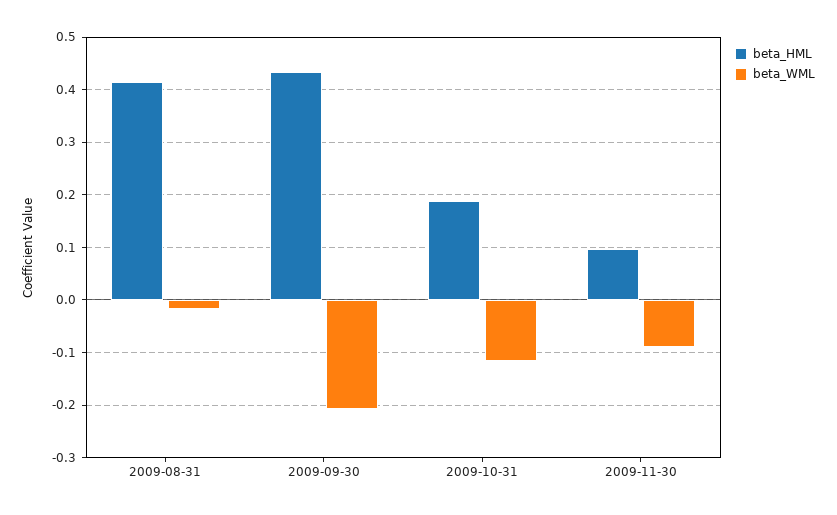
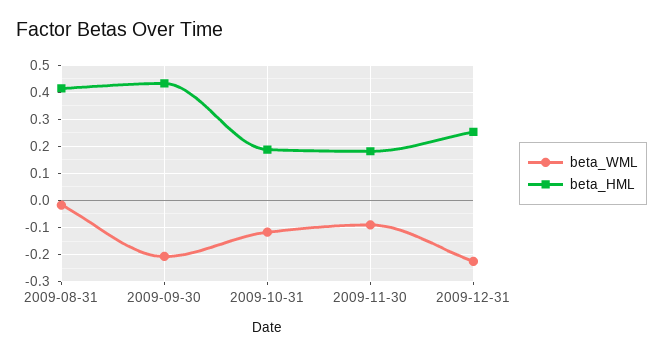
beta_HML, 2009-11-30: 0.1 -> 0.175
beta_WML, 2009-12-31: none -> -0.225
beta_HML, 2009-12-31: none -> 0.25

